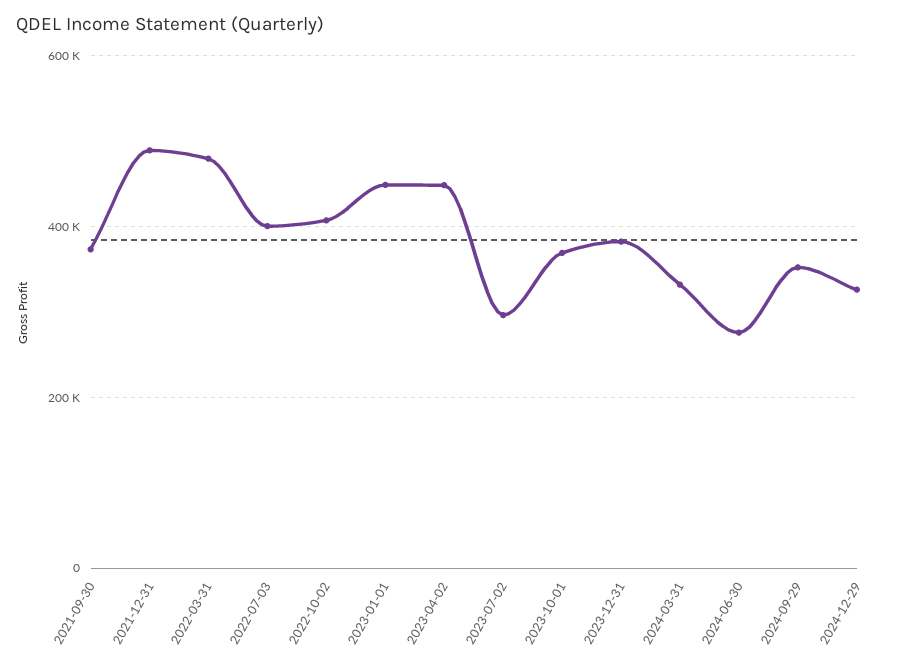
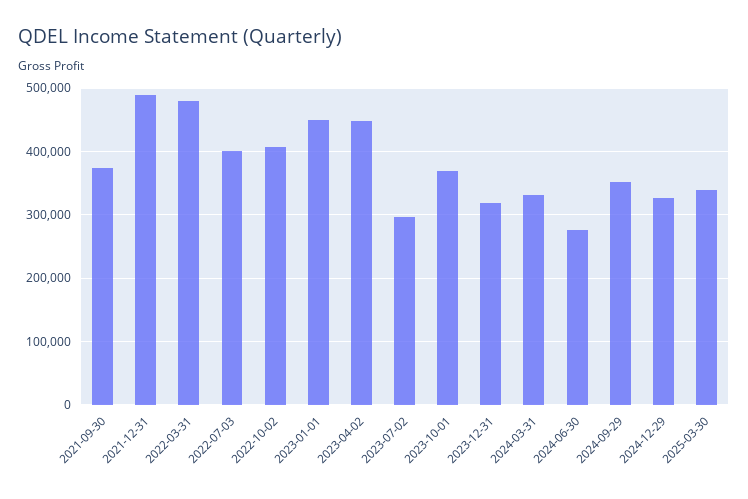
2023-12-31: 380000 -> 320000
2025-03-30: none -> 340000

